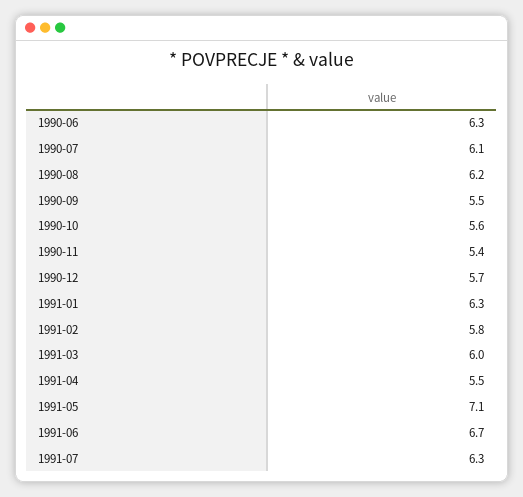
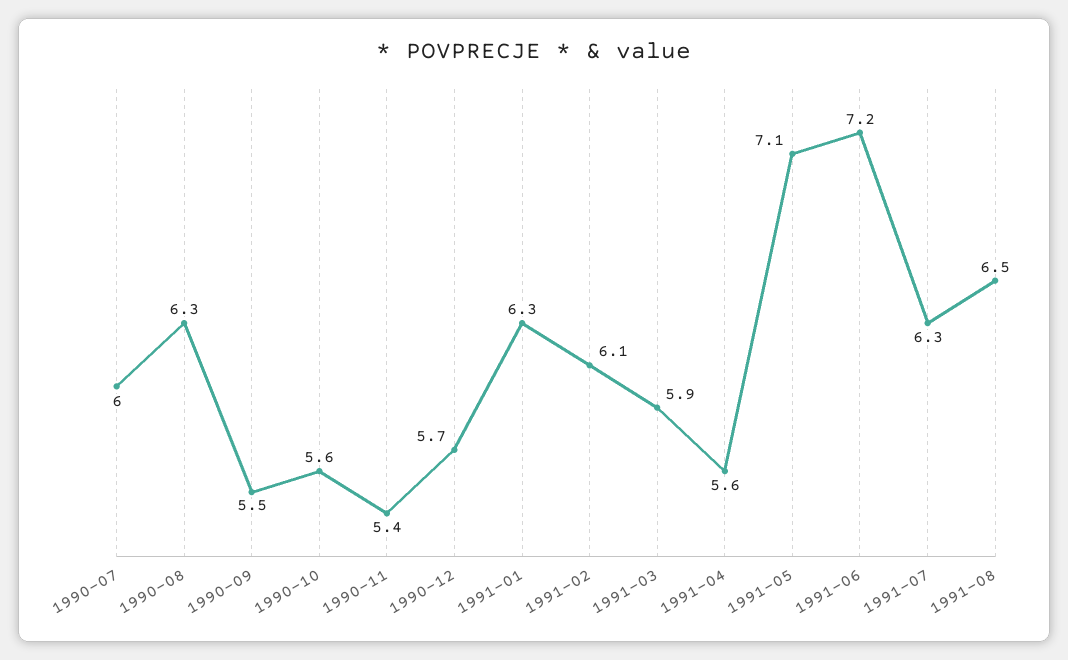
1990-06: 6.3 -> none
1990-07: 6.1 -> 6
1990-08: 6.2 -> 6.3
1991-02: 5.8 -> 6.1
1991-03: 6 -> 5.9
1991-04: 5.5 -> 5.6
1991-06: 6.7 -> 7.2
1991-08: none -> 6.5

